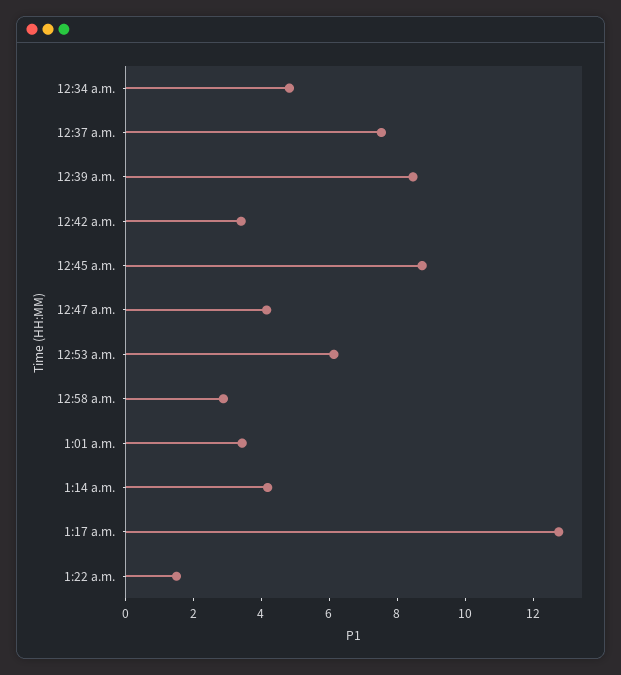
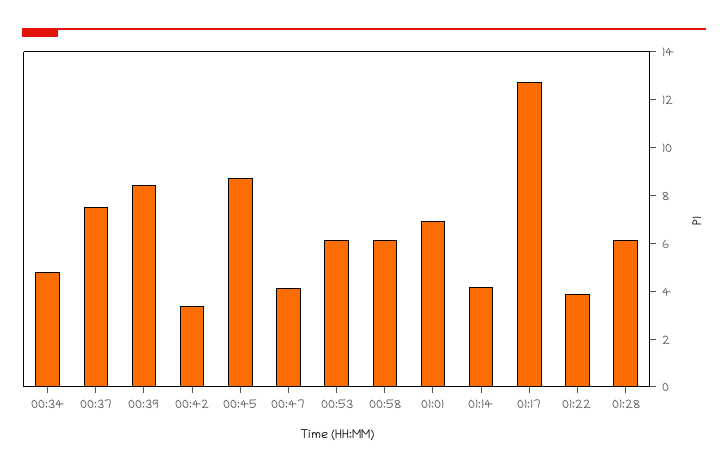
12:58 a.m.: 3 -> 6
1:01 a.m.: 3.5 -> 7
1:22 a.m.: 1.5 -> 4
01:28: none -> 6

